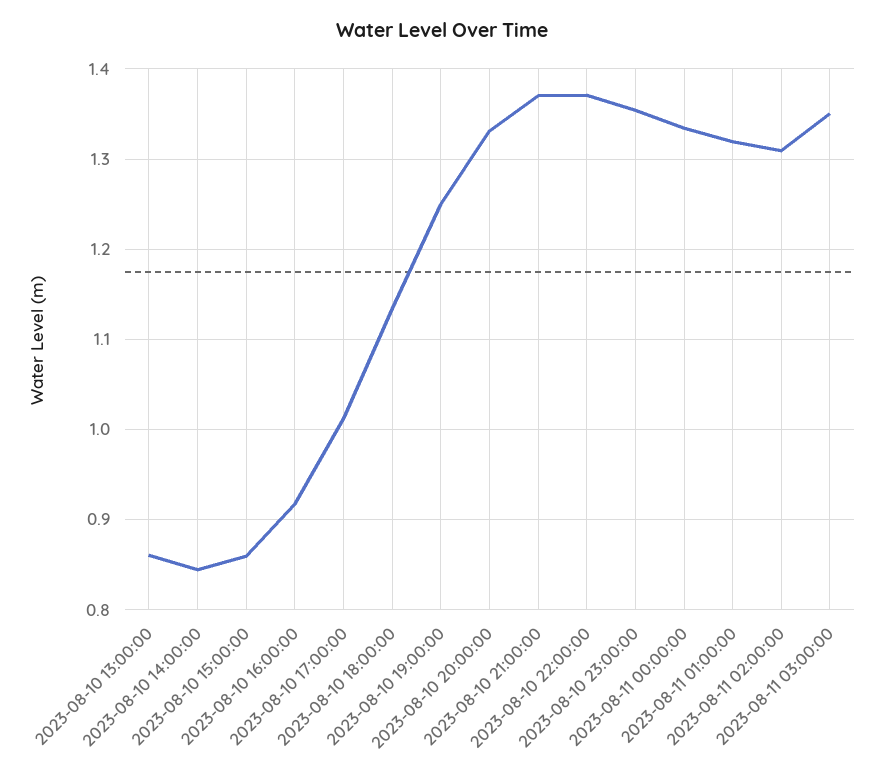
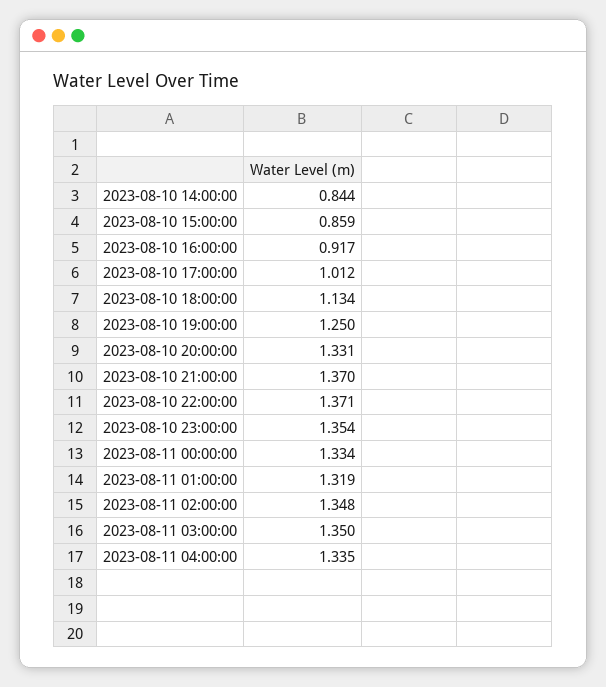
2023-08-10 13:00:00: 0.86 -> none
2023-08-11 02:00:00: 1.31 -> 1.348
2023-08-11 04:00:00: none -> 1.335

